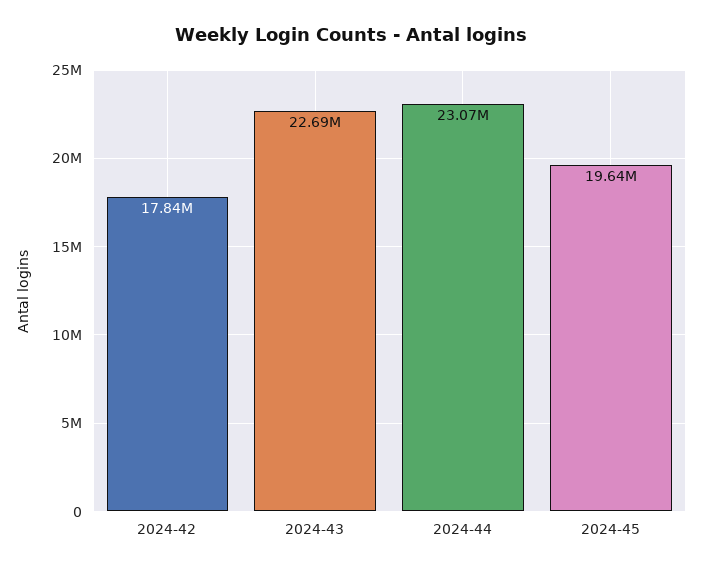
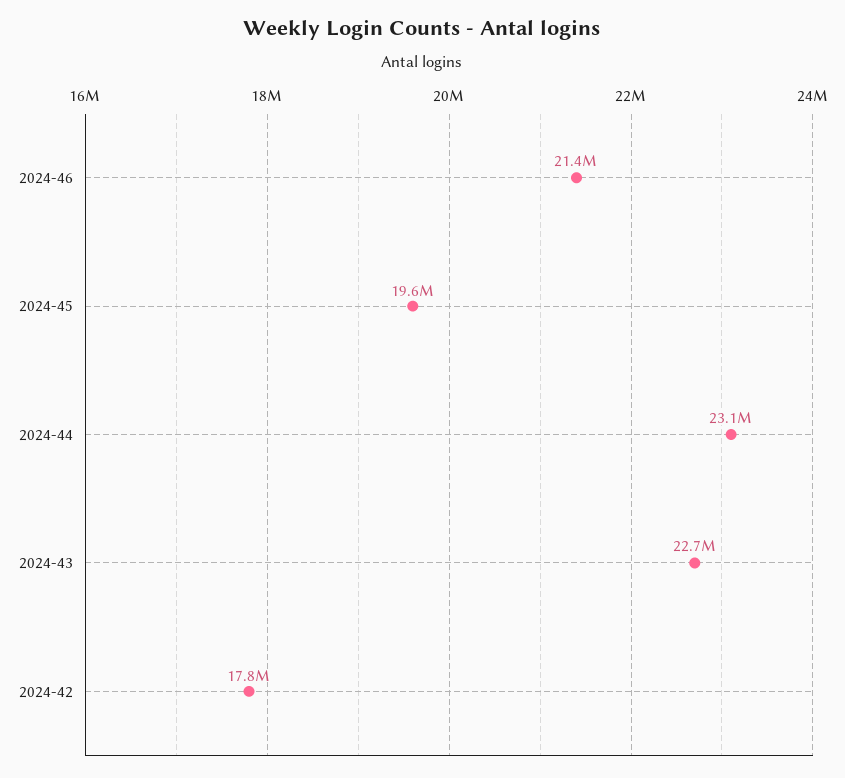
2024-46: none -> 21400000

